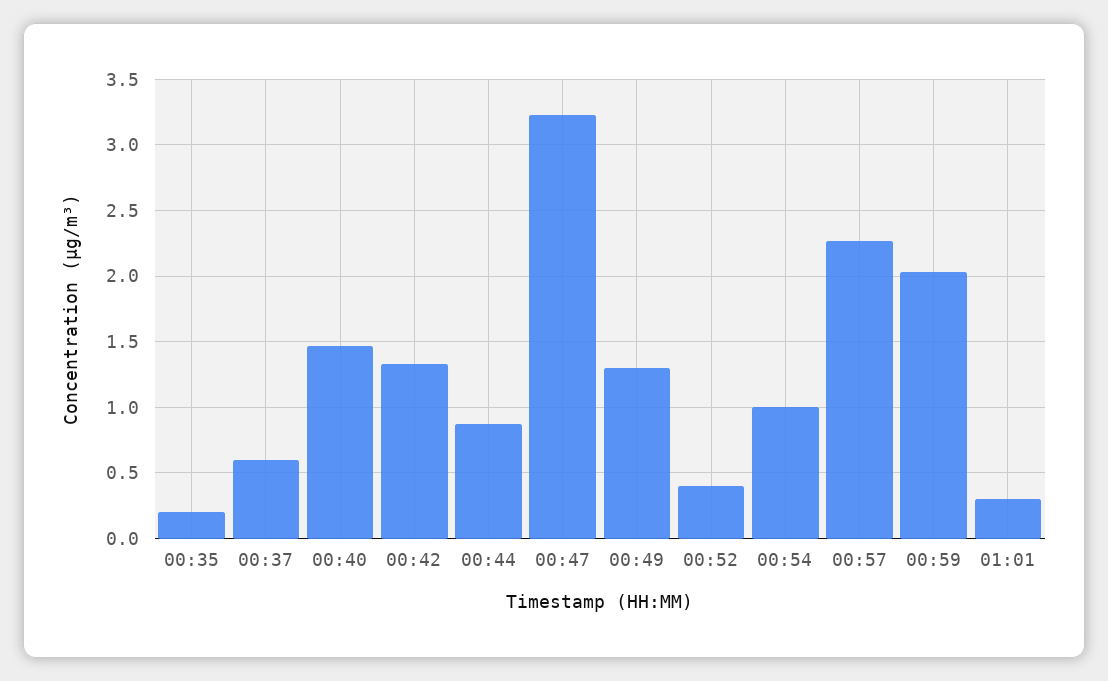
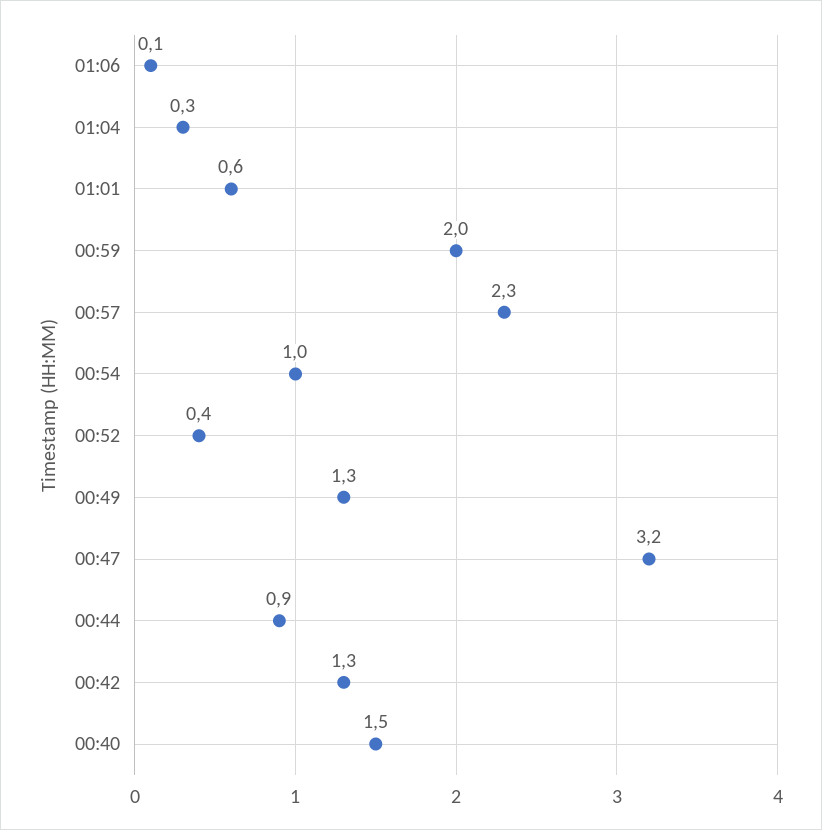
00:35: 0.2 -> none
00:37: 0.6 -> none
01:01: 0.3 -> 0.6
01:06: none -> 0.1
01:04: none -> 0.3

